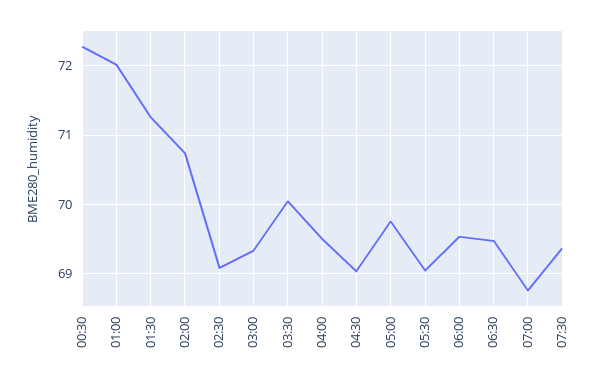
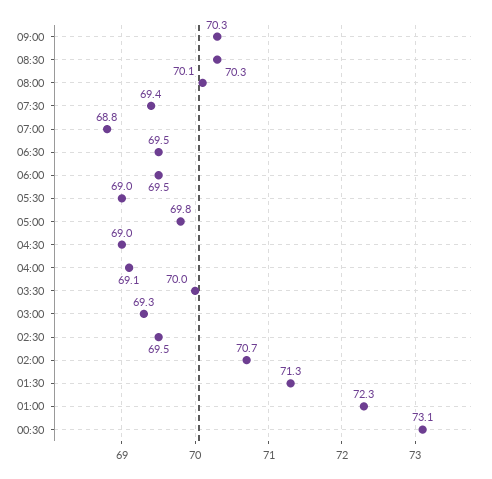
00:30: 72.3 -> 73.1
01:00: 72 -> 72.3
02:30: 69.1 -> 69.5
04:00: 69.5 -> 69.1
09:00: none -> 70.3
08:30: none -> 70.3
08:00: none -> 70.1

